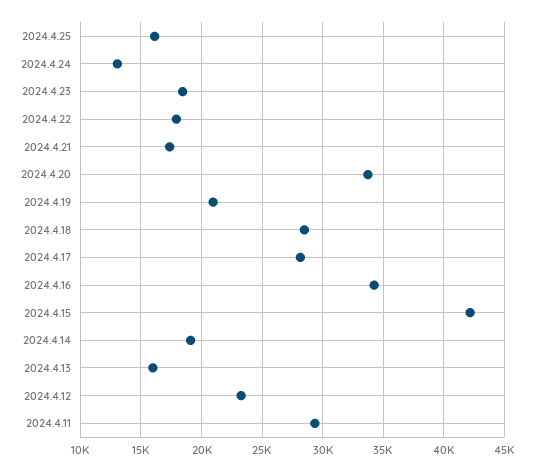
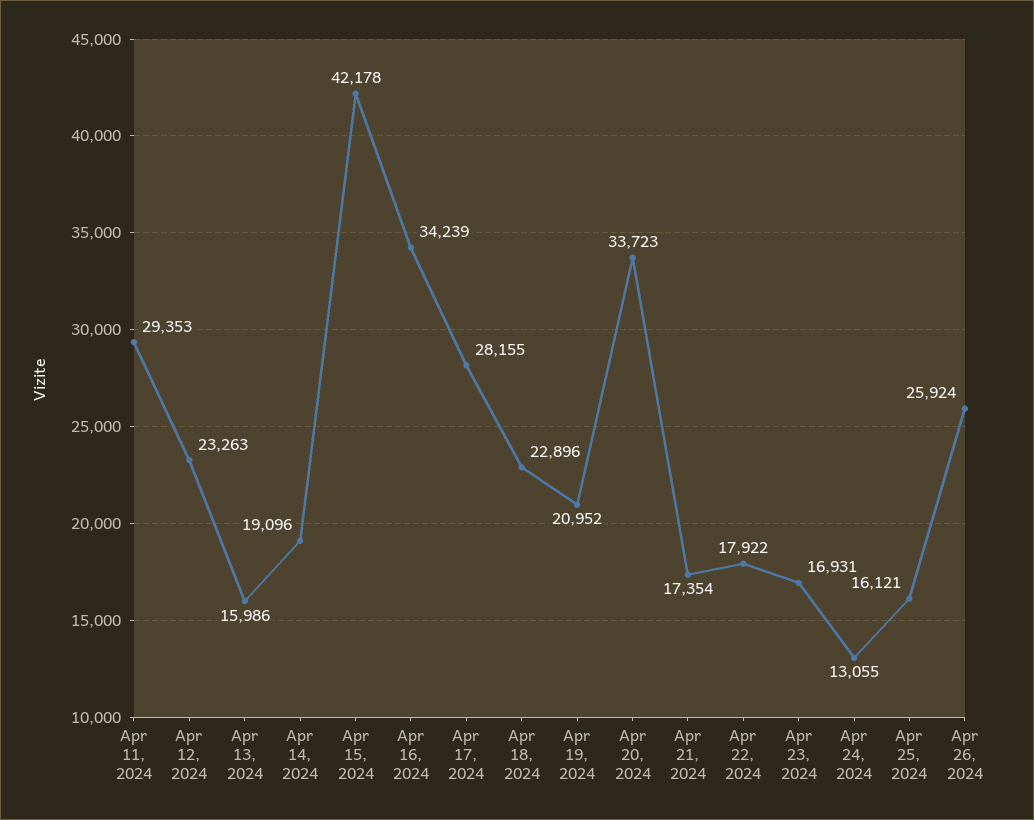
2024.4.23: 18500 -> 16931
2024.4.18: 28500 -> 22896
Apr 26, 2024: none -> 25924

